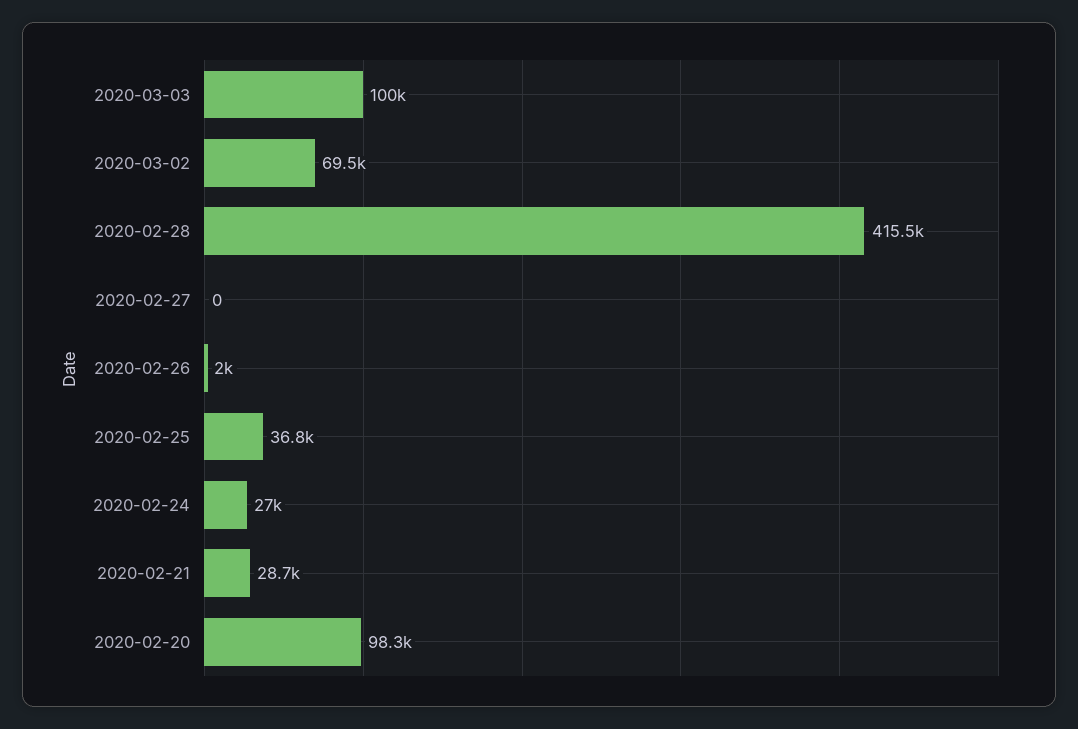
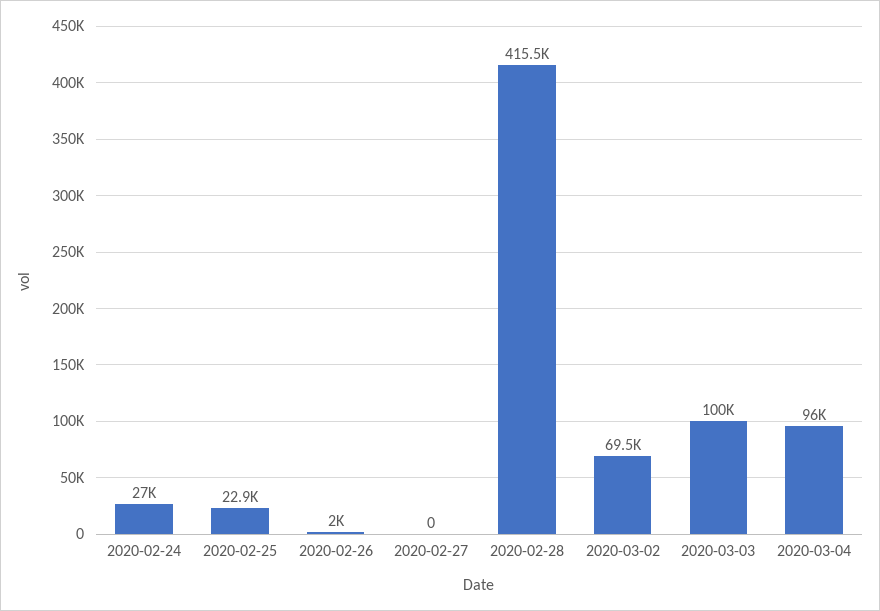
2020-02-25: 36800 -> 22900
2020-02-21: 28700 -> none
2020-02-20: 98300 -> none
2020-03-04: none -> 96000

